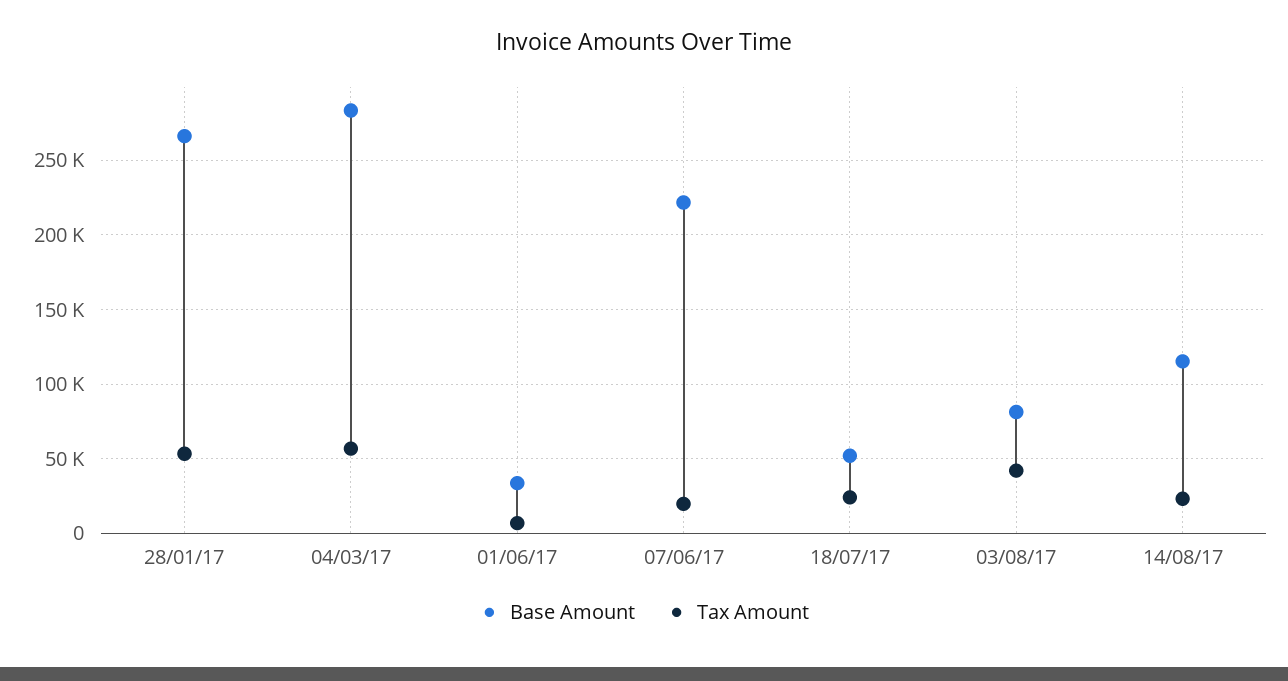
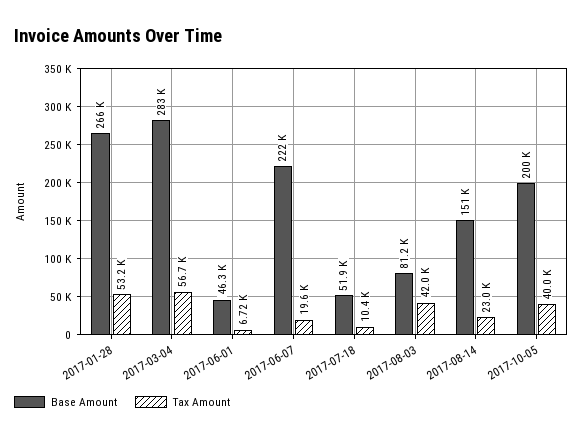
Base Amount, 01/06/17: 35000 -> 46300
Tax Amount, 18/07/17: 25000 -> 10400
Base Amount, 14/08/17: 115000 -> 151000
Base Amount, 2017-10-05: none -> 200000
Tax Amount, 2017-10-05: none -> 40000

